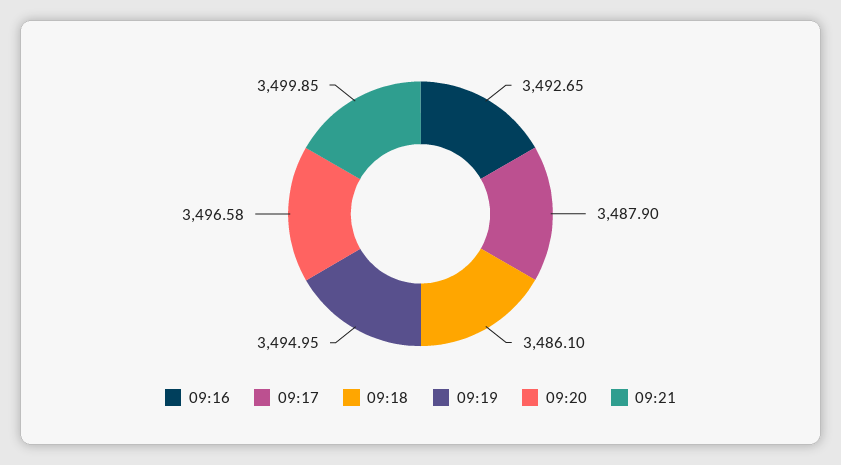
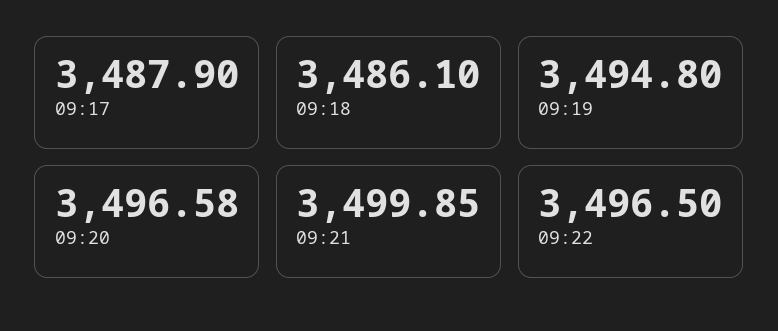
09:16: 3492.65 -> none
09:19: 3494.95 -> 3494.8
09:22: none -> 3496.5

